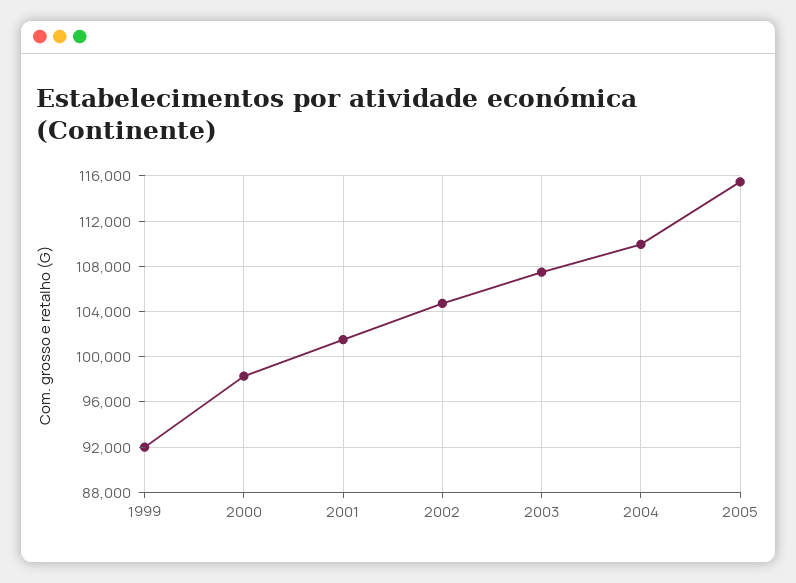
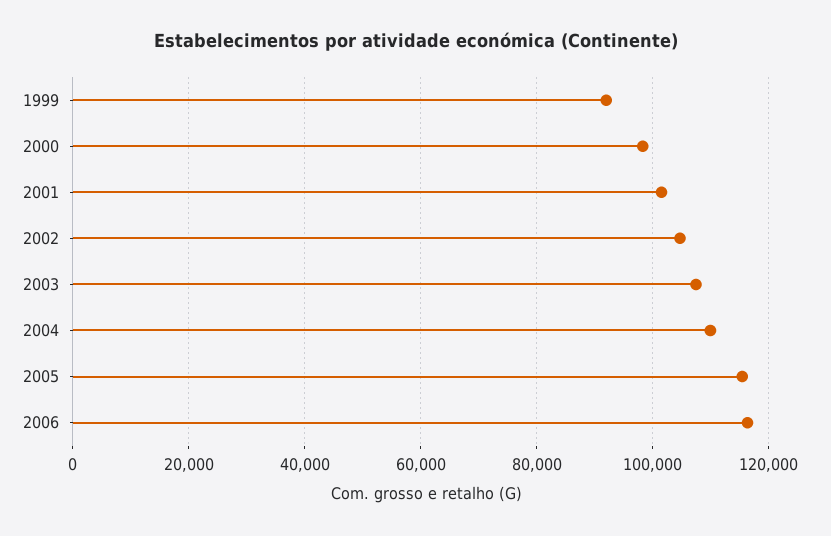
2006: none -> 116000

